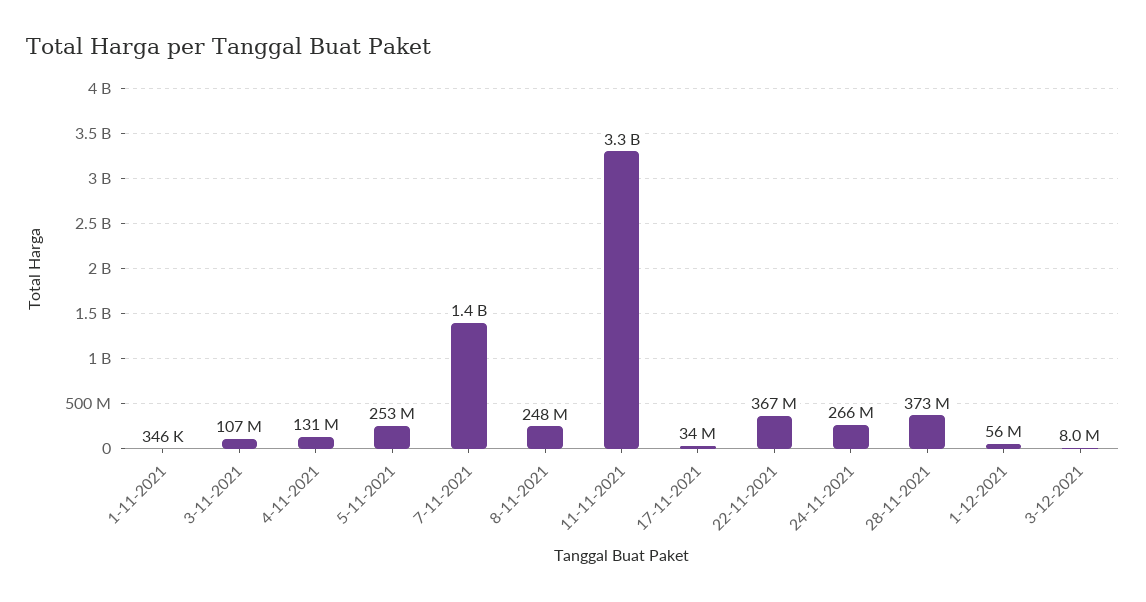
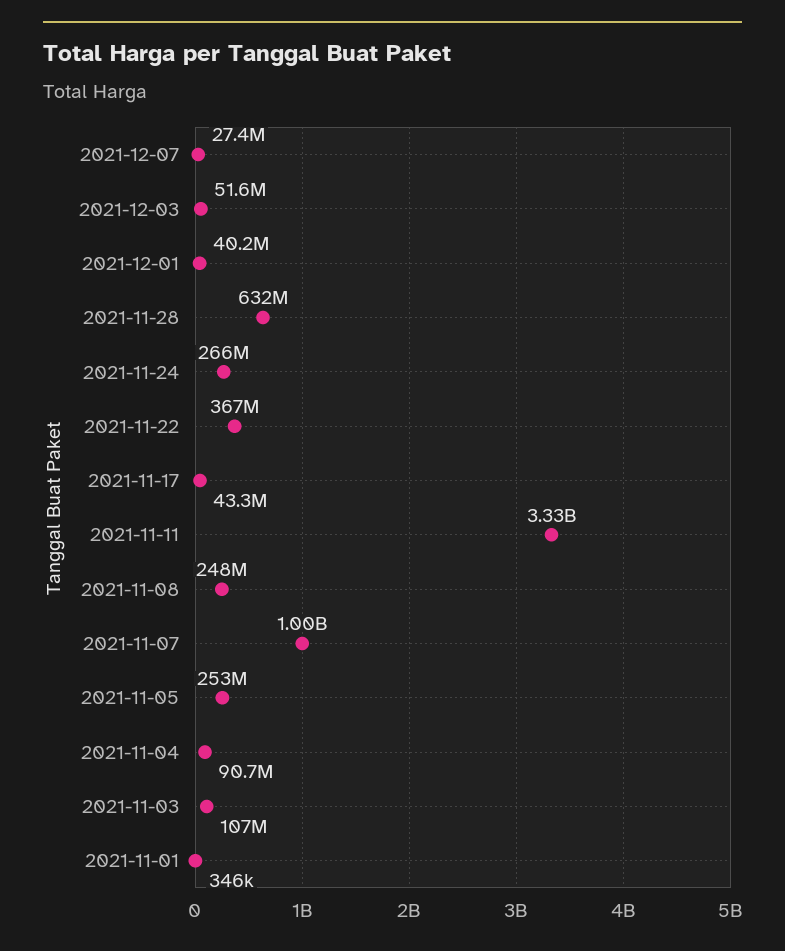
4-11-2021: 131000000 -> 90700000
7-11-2021: 1400000000 -> 1000000000
17-11-2021: 34000000 -> 43300000
28-11-2021: 373000000 -> 632000000
1-12-2021: 56000000 -> 40200000
3-12-2021: 8000000 -> 51600000
2021-12-07: none -> 27400000

